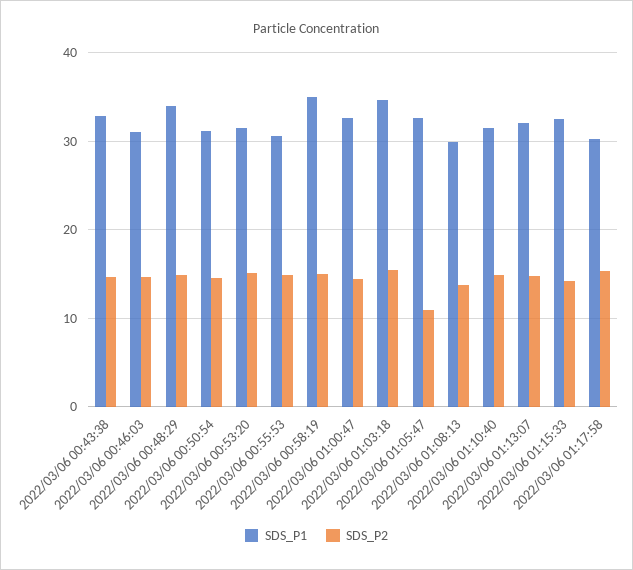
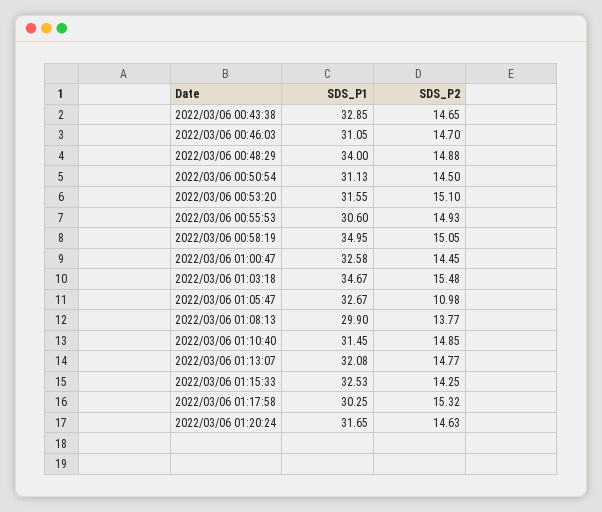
SDS_P1, 2022/03/06 01:20:24: none -> 31.65
SDS_P2, 2022/03/06 01:20:24: none -> 14.63

